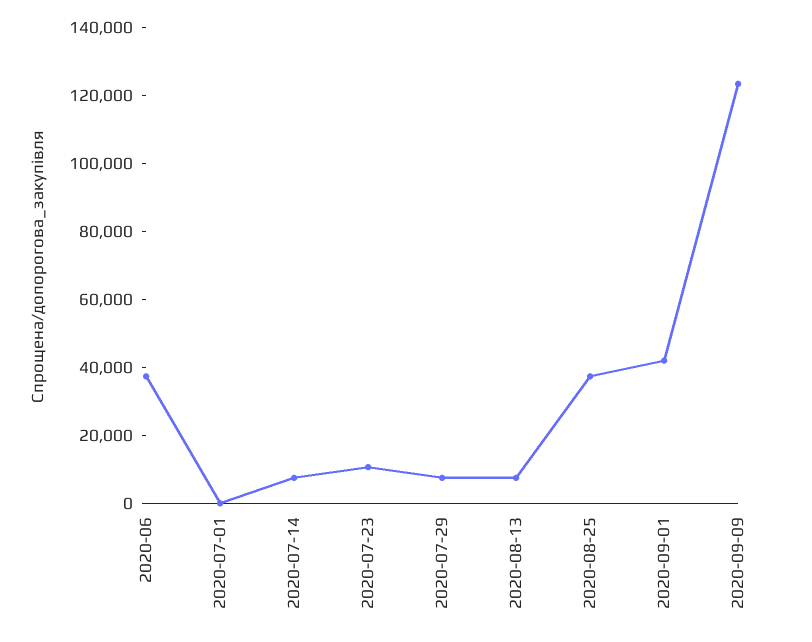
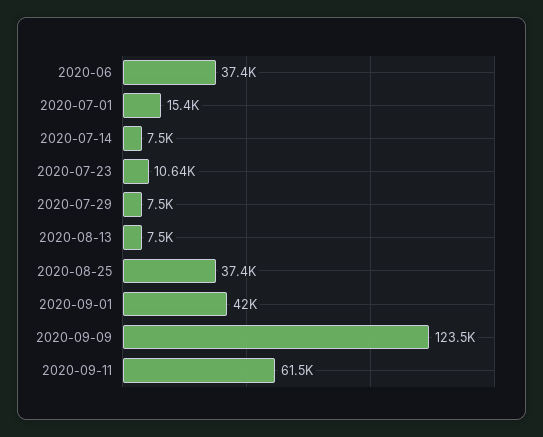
2020-07-01: 0 -> 15400
2020-09-11: none -> 61500

